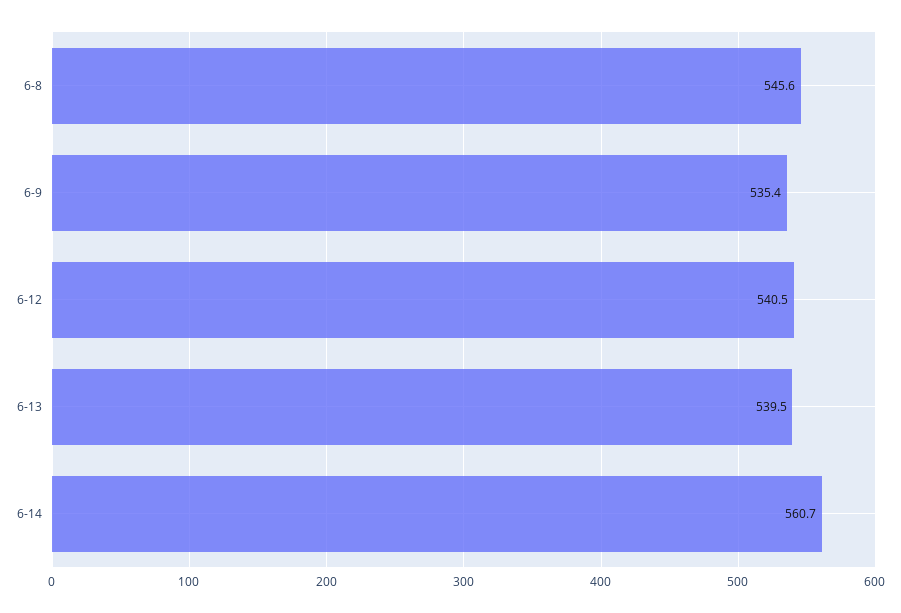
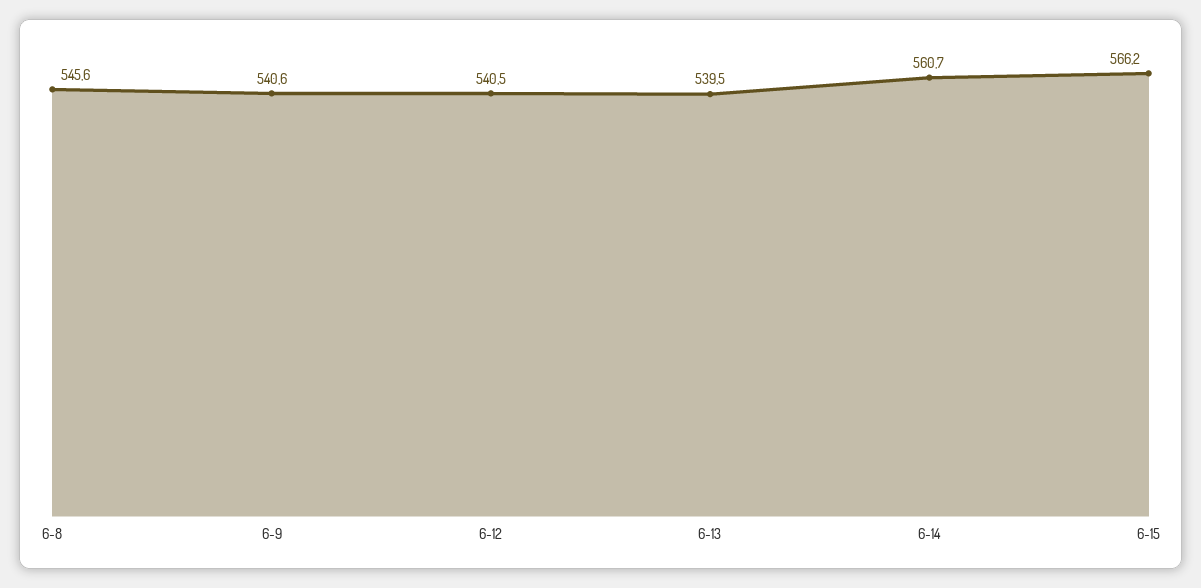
6-9: 535.4 -> 540.6
6-15: none -> 566.2

